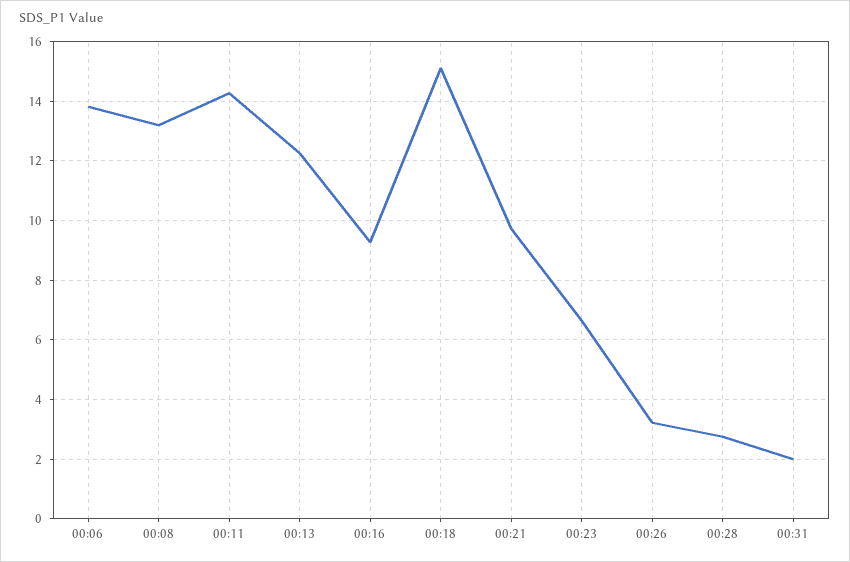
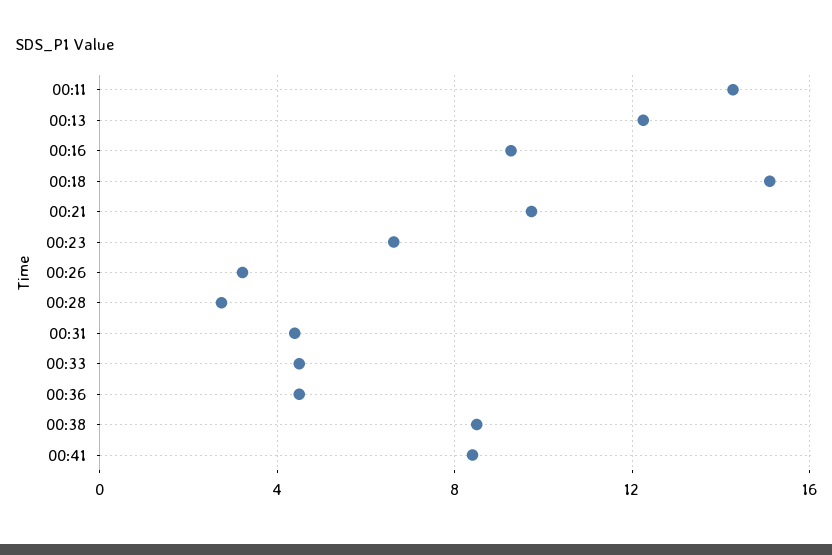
00:06: 13.75 -> none
00:08: 13.25 -> none
00:31: 2 -> 4.5
00:33: none -> 4.5
00:36: none -> 4.5
00:38: none -> 8.5
00:41: none -> 8.5

